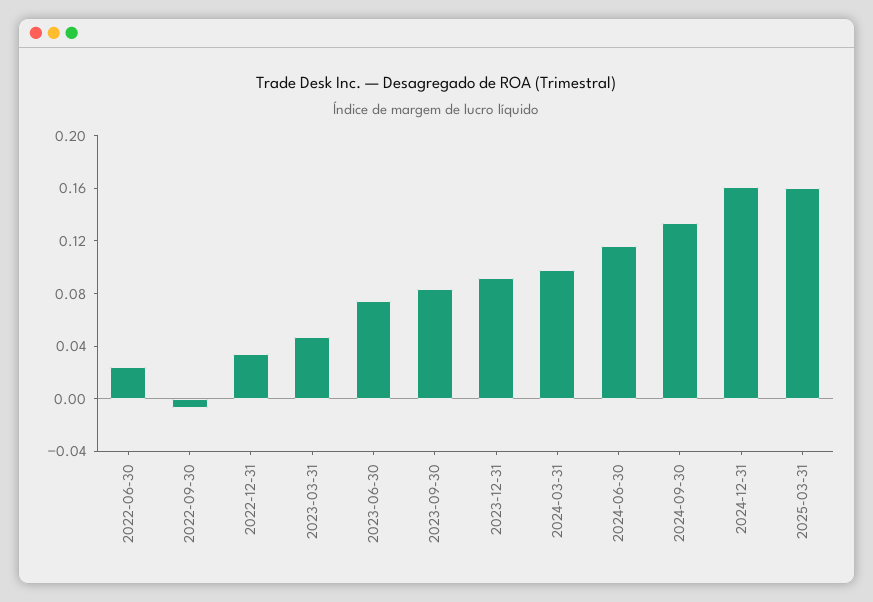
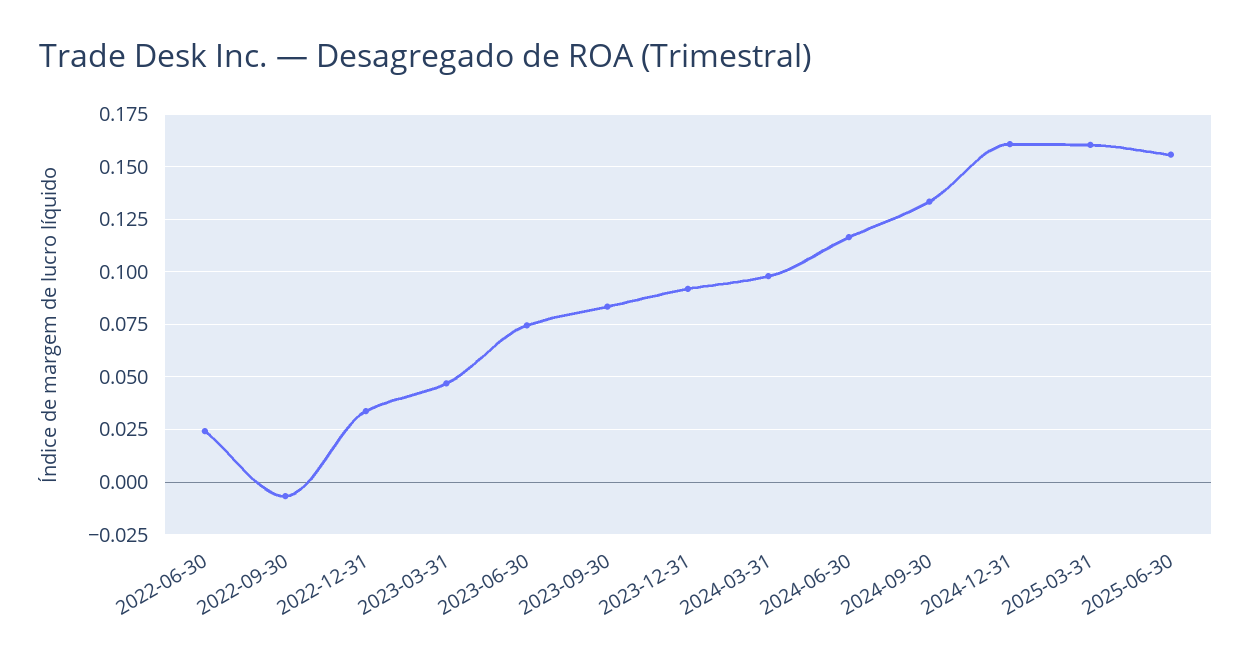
2025-06-30: none -> 0.155

